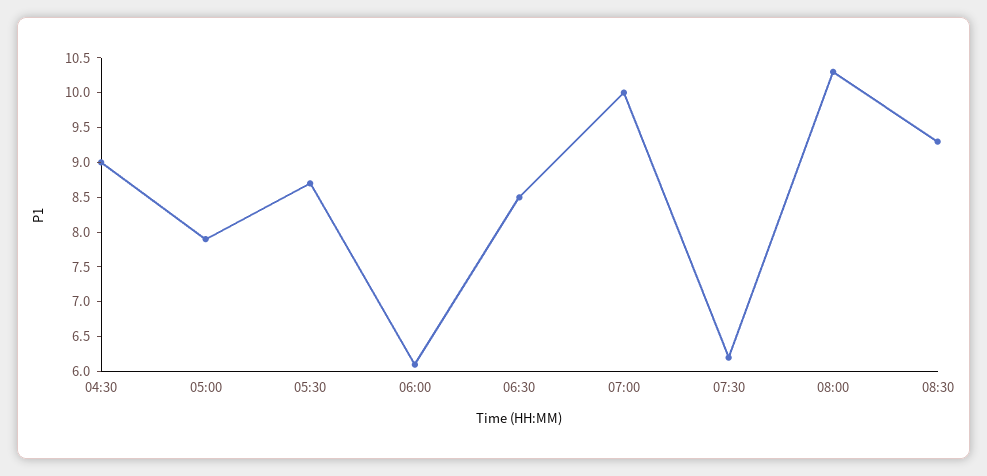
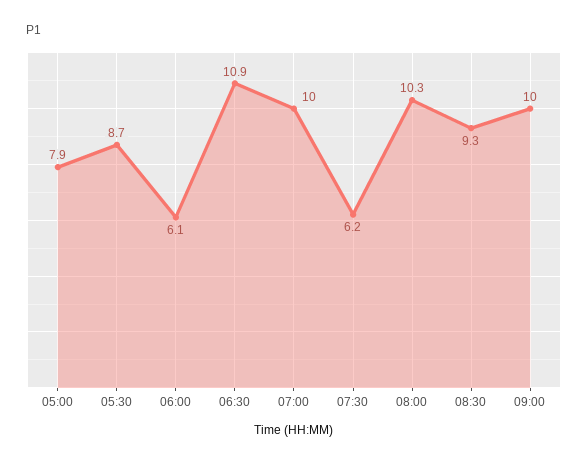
04:30: 9 -> none
06:30: 8.5 -> 10.9
09:00: none -> 10

